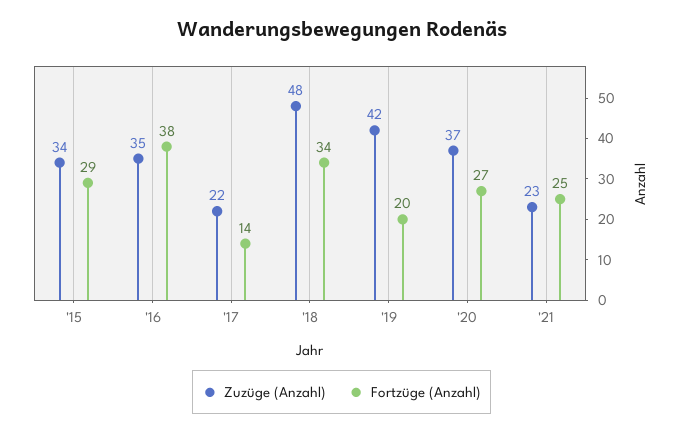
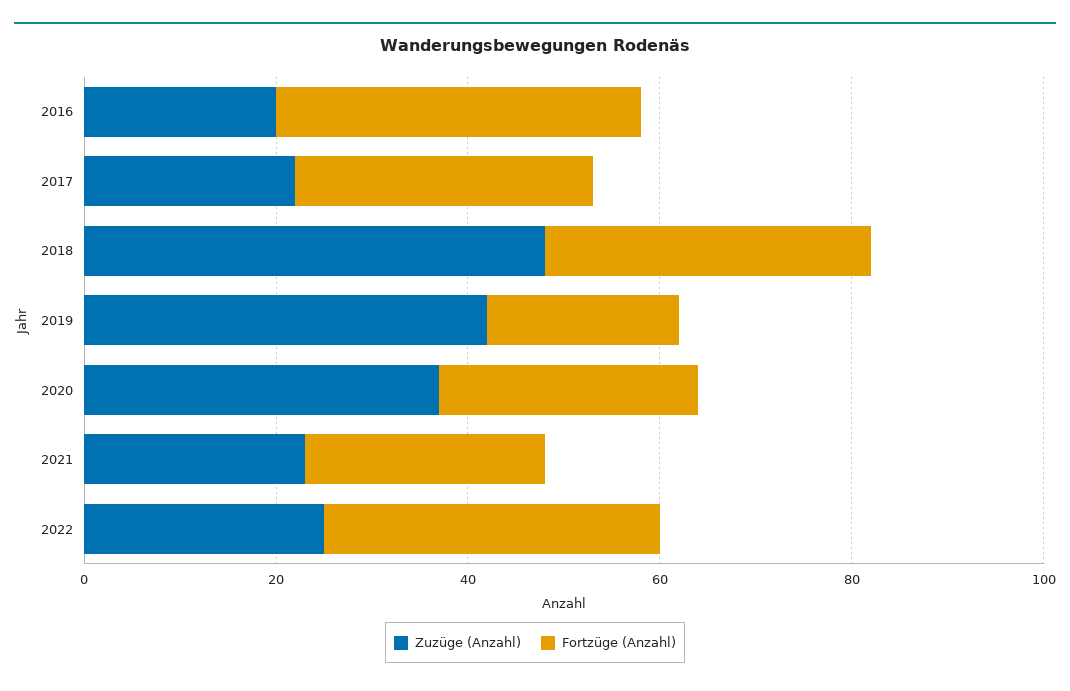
Zuzüge (Anzahl), '15: 34 -> none
Fortzüge (Anzahl), '15: 29 -> none
Zuzüge (Anzahl), '16: 35 -> 20
Fortzüge (Anzahl), '17: 14 -> 30
Zuzüge (Anzahl), 2022: none -> 25
Fortzüge (Anzahl), 2022: none -> 35

